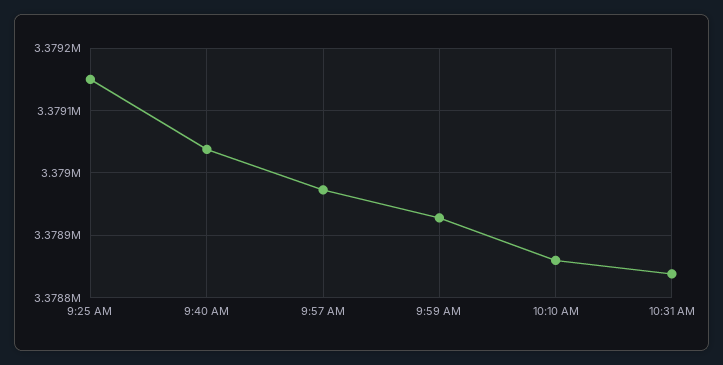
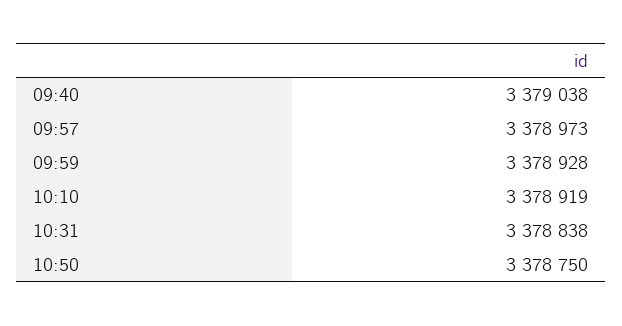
9:25 AM: 3379150 -> none
10:10 AM: 3378860 -> 3378919
10:50: none -> 3378750

